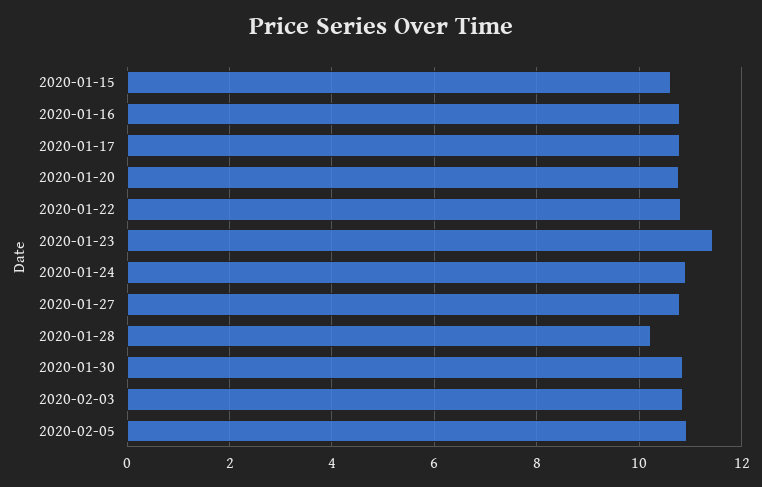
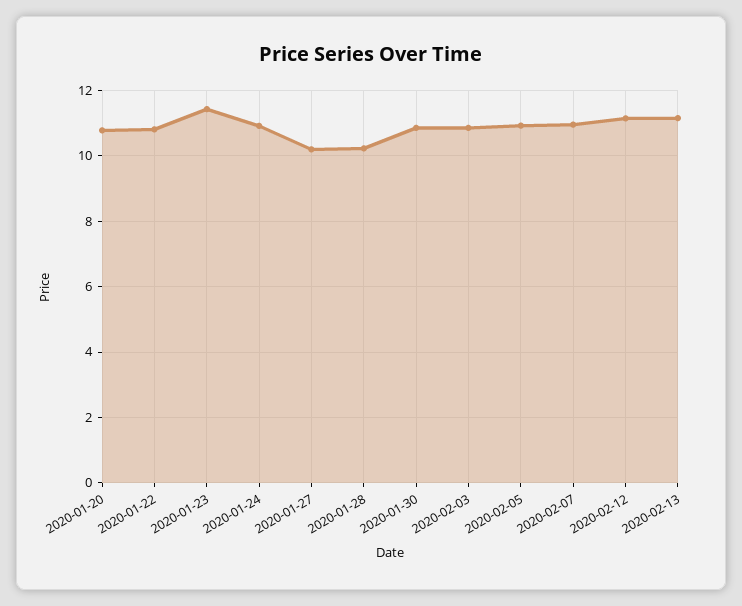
2020-01-15: 10.6 -> none
2020-01-16: 10.8 -> none
2020-01-17: 10.8 -> none
2020-01-27: 10.8 -> 10.2
2020-02-07: none -> 11
2020-02-12: none -> 11.2
2020-02-13: none -> 11.2

